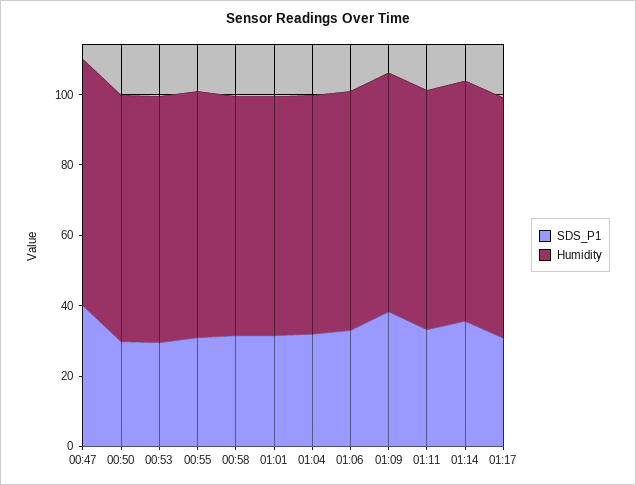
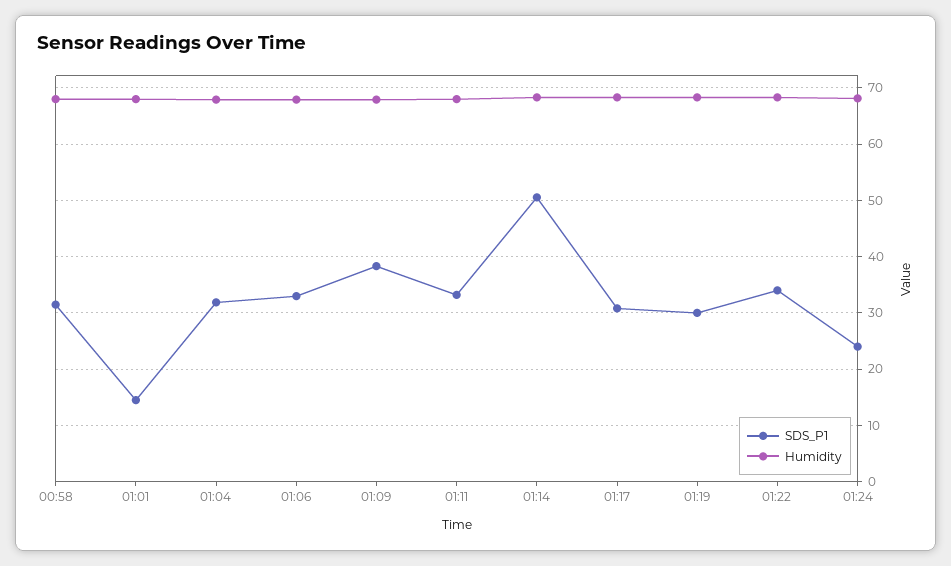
SDS_P1, 00:47: 40 -> none
Humidity, 00:47: 70 -> none
SDS_P1, 00:50: 30 -> none
Humidity, 00:50: 70 -> none
SDS_P1, 00:53: 30 -> none
Humidity, 00:53: 70 -> none
SDS_P1, 00:55: 30 -> none
Humidity, 00:55: 70 -> none
SDS_P1, 01:01: 30 -> 14
SDS_P1, 01:14: 35 -> 50
SDS_P1, 01:19: none -> 30
Humidity, 01:19: none -> 68
SDS_P1, 01:22: none -> 34
Humidity, 01:22: none -> 68
SDS_P1, 01:24: none -> 24
Humidity, 01:24: none -> 68

